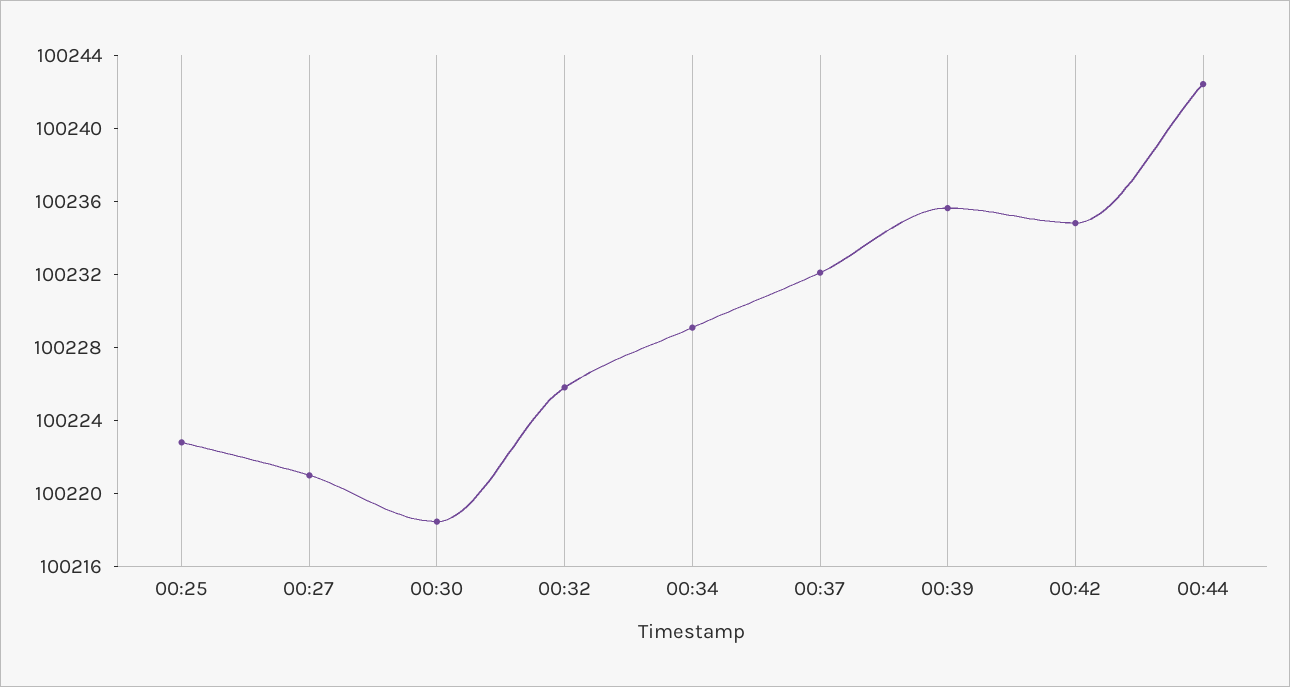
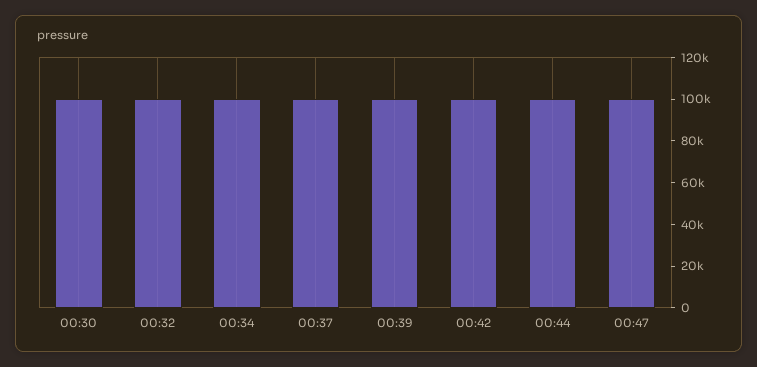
00:25: 100223 -> none
00:27: 100221 -> none
00:47: none -> 100000

